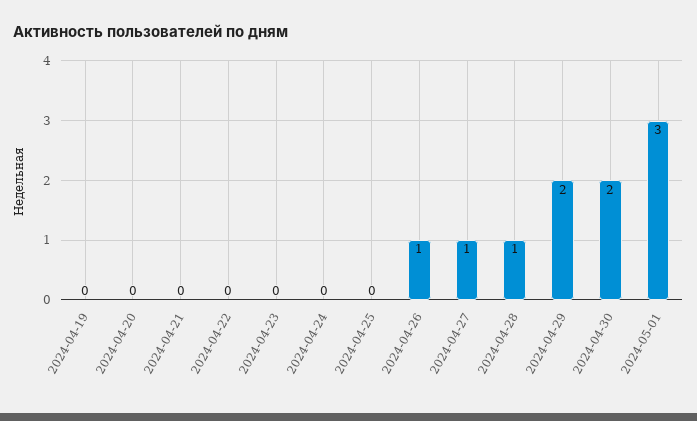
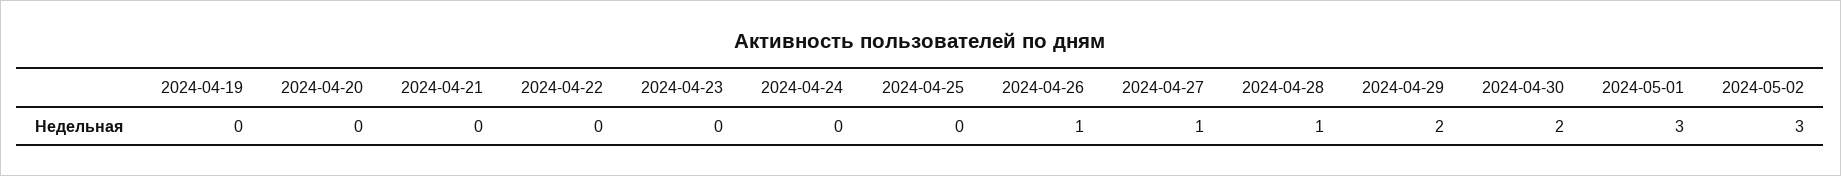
2024-05-02: none -> 3

